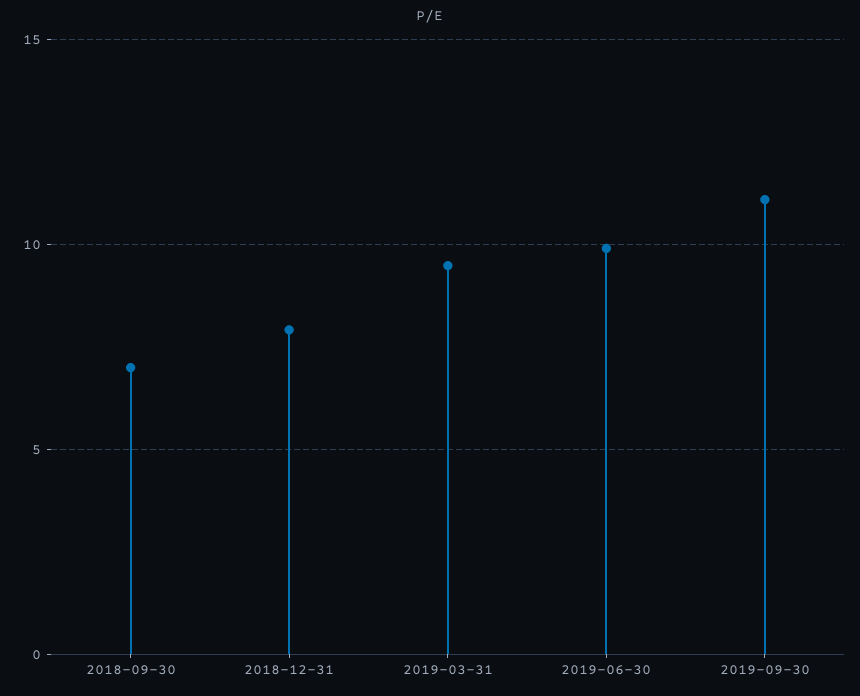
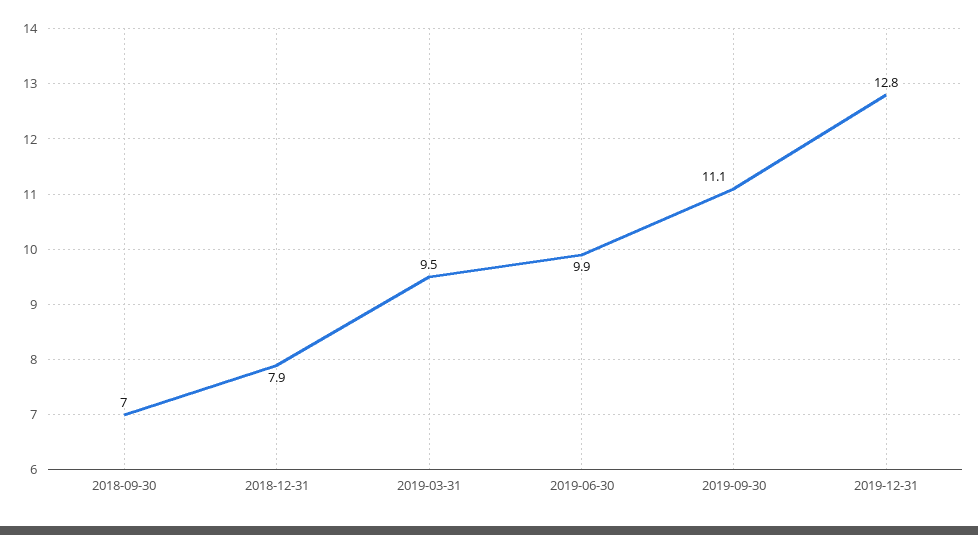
2019-12-31: none -> 12.8

